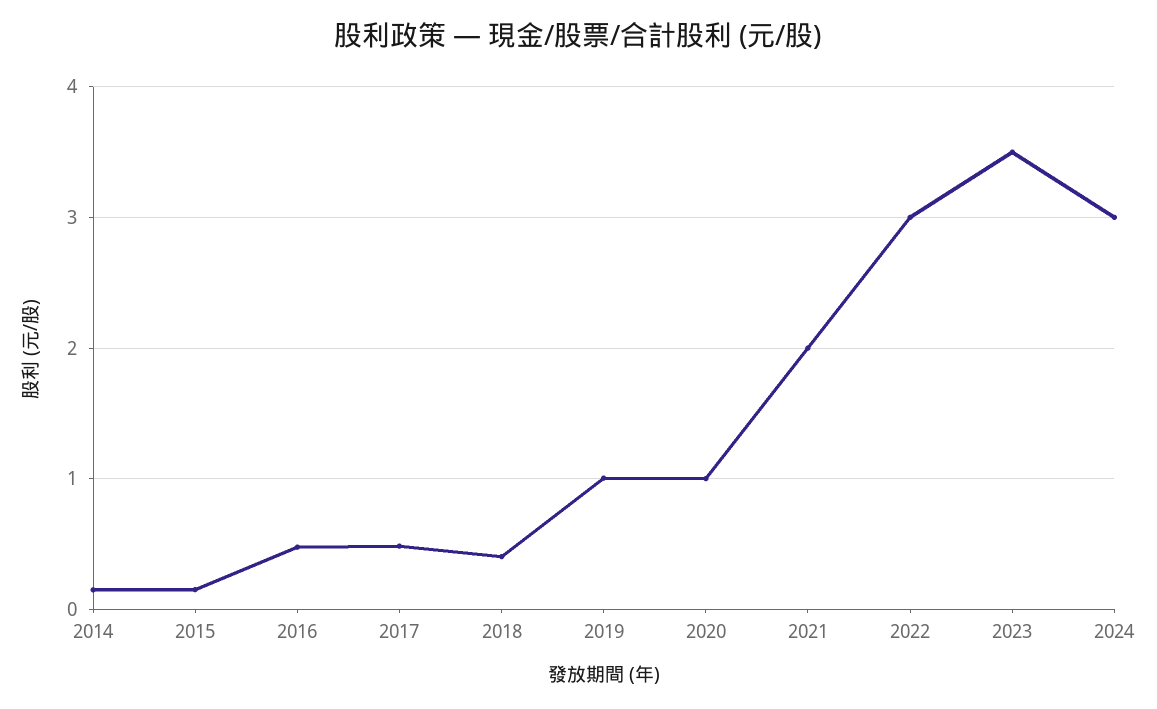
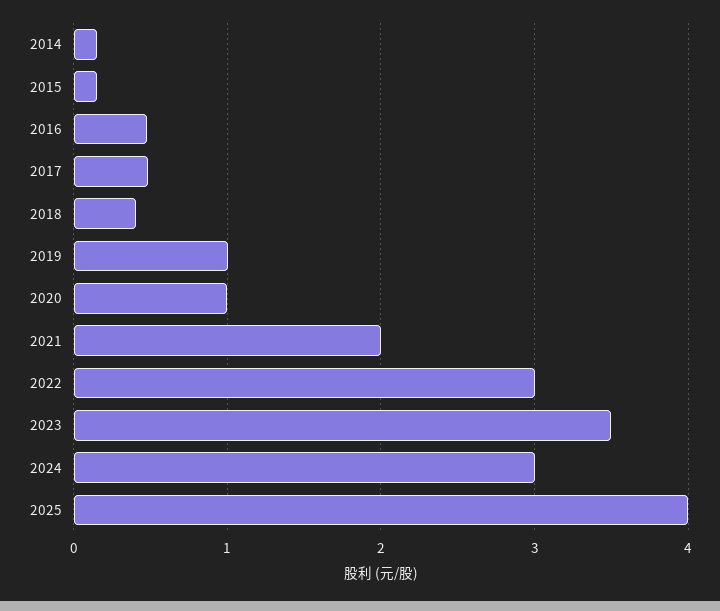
2025: none -> 4

